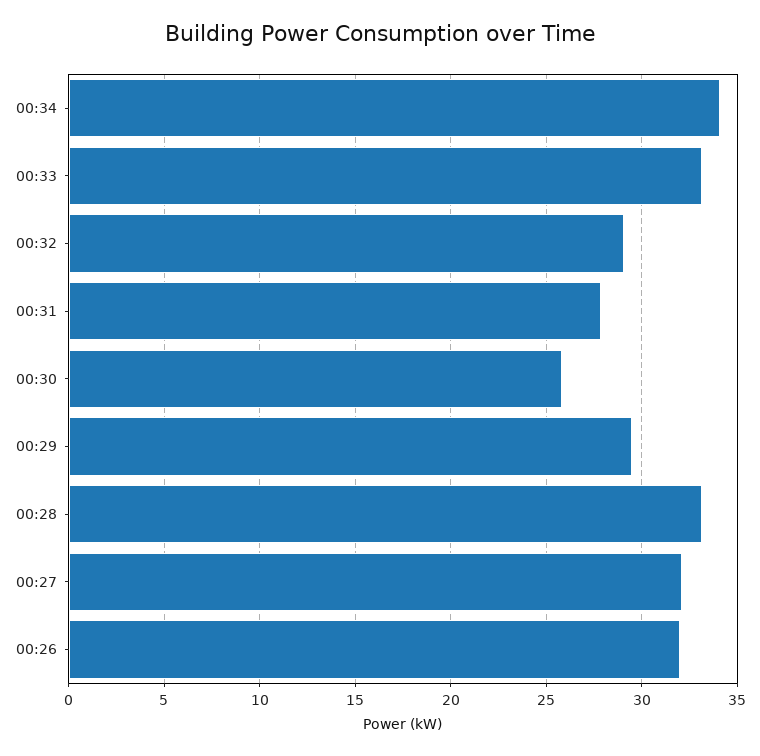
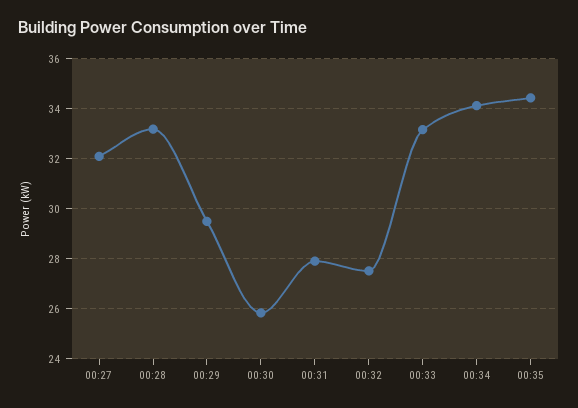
00:32: 29 -> 27.5
00:26: 32 -> none
00:35: none -> 34.5

